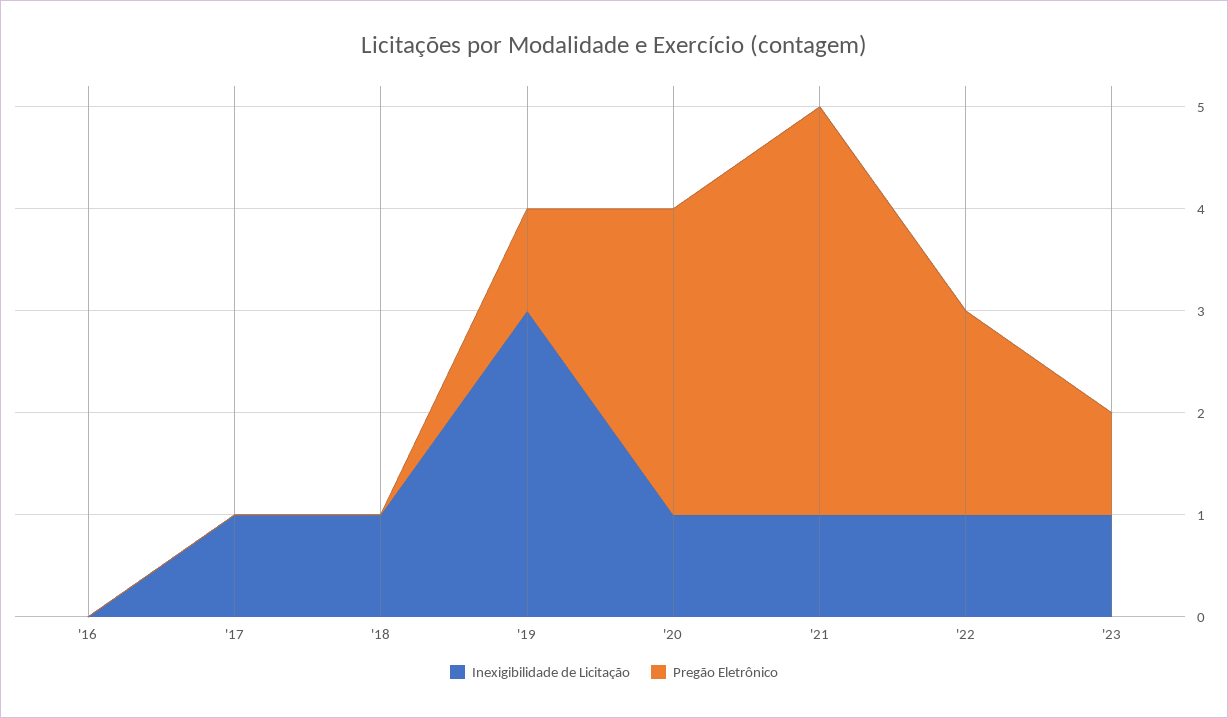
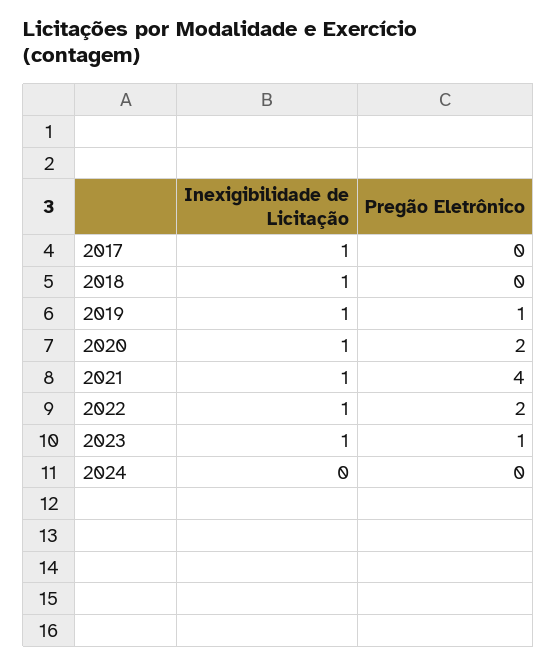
Inexigibilidade de Licitação, '16: 0 -> none
Pregão Eletrônico, '16: 0 -> none
Inexigibilidade de Licitação, '19: 3 -> 1
Pregão Eletrônico, '20: 3 -> 2
Inexigibilidade de Licitação, 2024: none -> 0
Pregão Eletrônico, 2024: none -> 0

